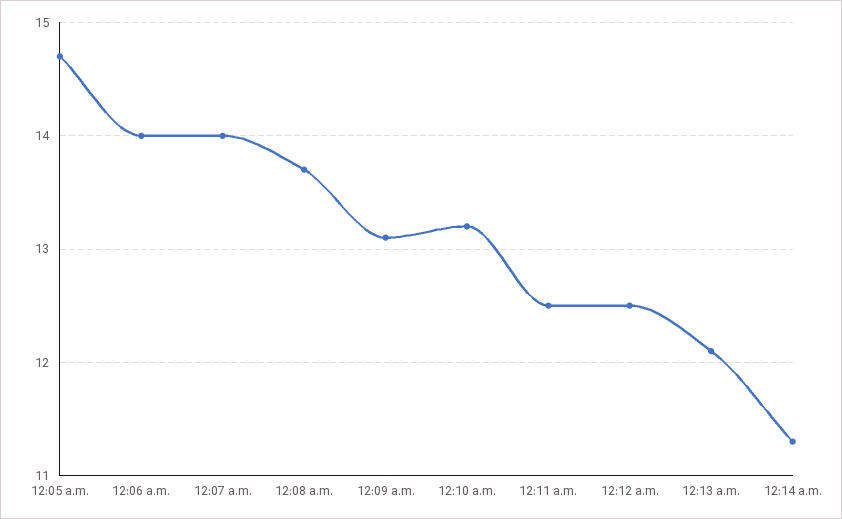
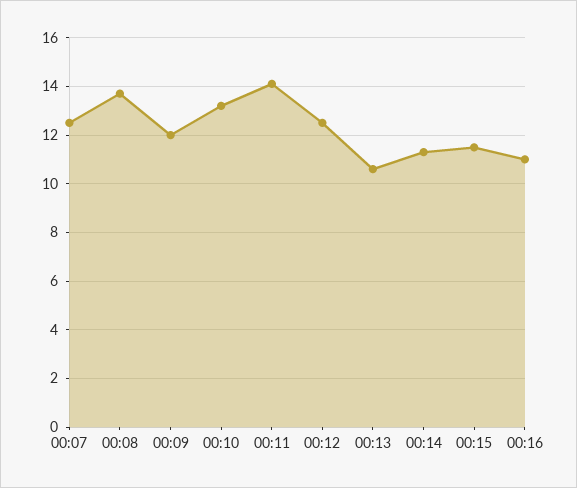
12:05 a.m.: 14.7 -> none
12:06 a.m.: 14 -> none
12:07 a.m.: 14 -> 12.5
12:09 a.m.: 13.1 -> 12
12:11 a.m.: 12.5 -> 14
12:13 a.m.: 12.1 -> 10.5
00:15: none -> 11.5
00:16: none -> 11

